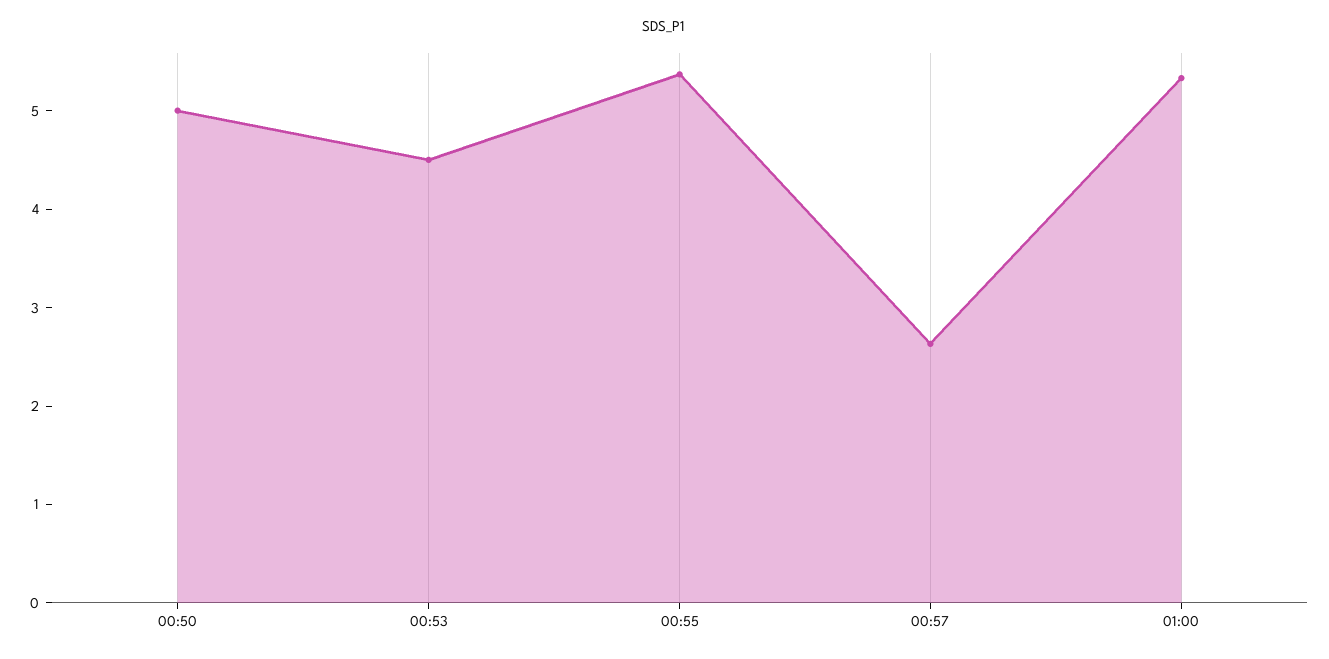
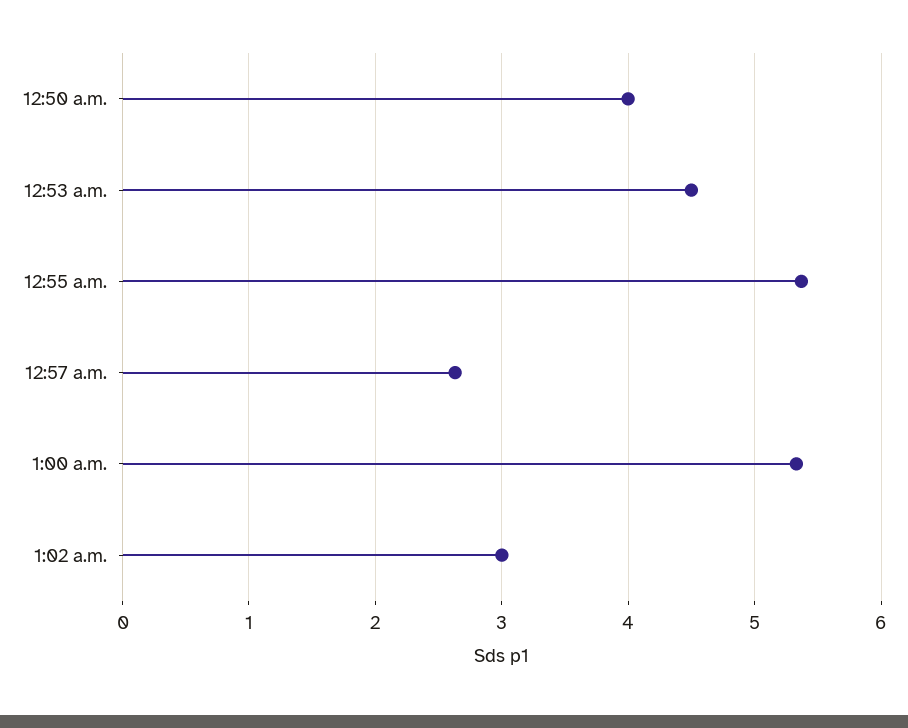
00:50: 5 -> 4
1:02 a.m.: none -> 3

